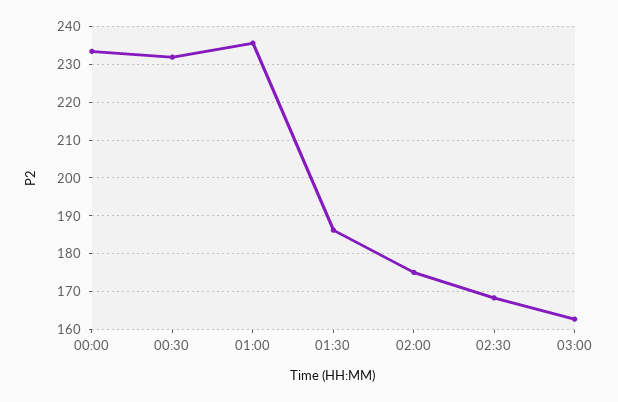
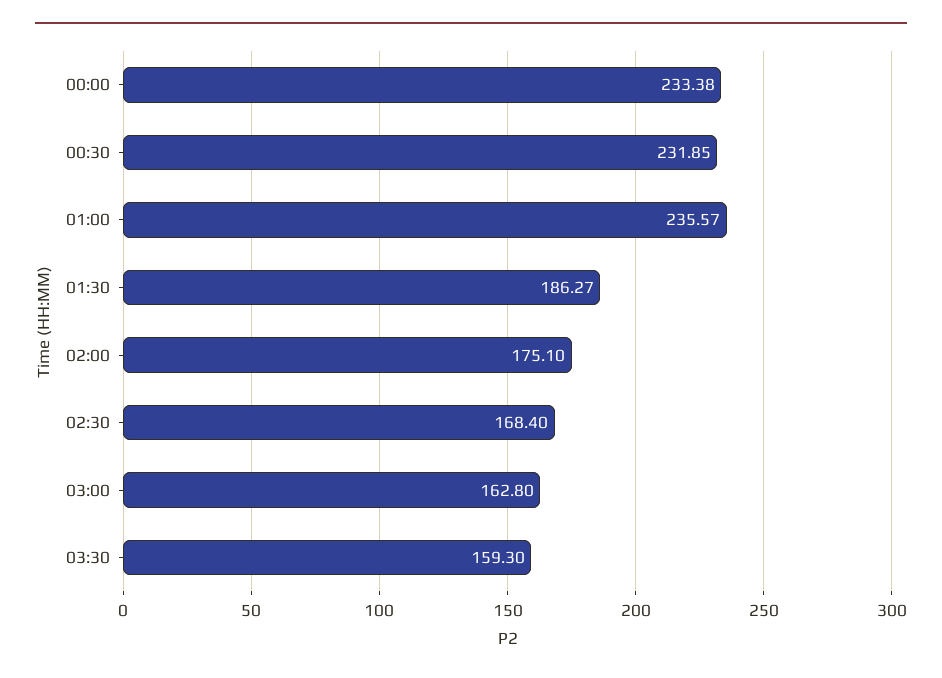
03:30: none -> 159.3

